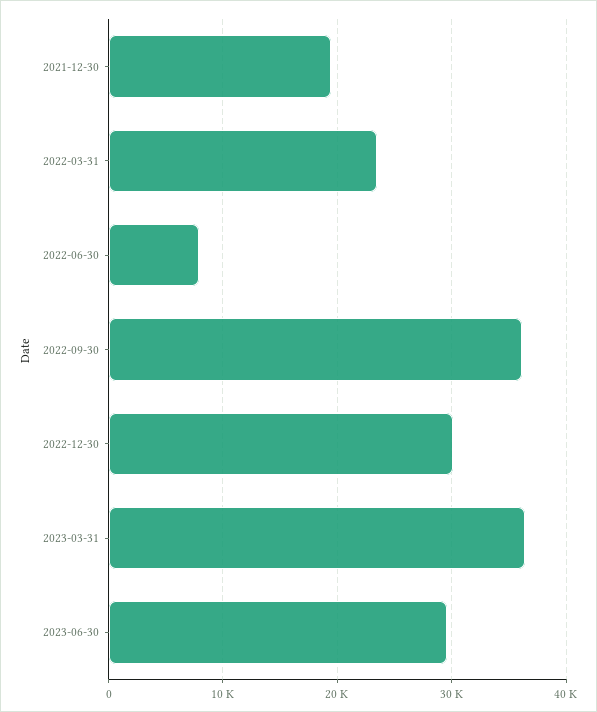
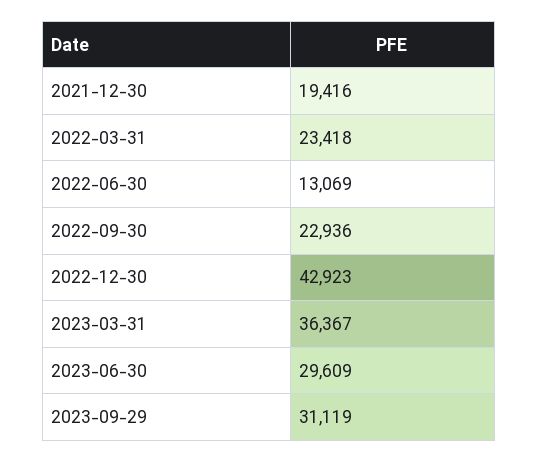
2022-06-30: 8000 -> 13069
2022-09-30: 36000 -> 22936
2022-12-30: 30000 -> 42923
2023-09-29: none -> 31119

